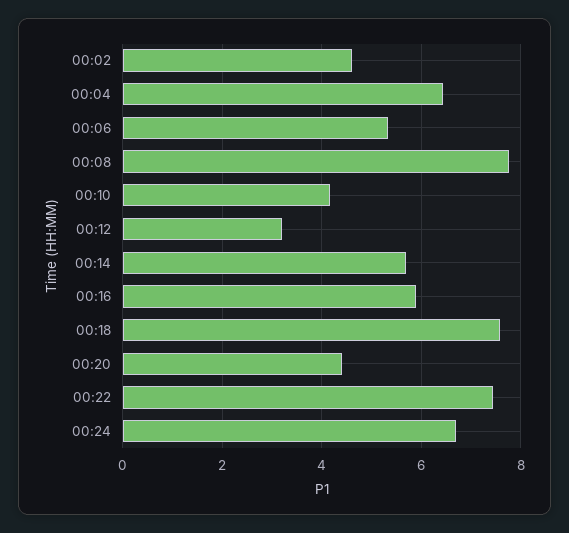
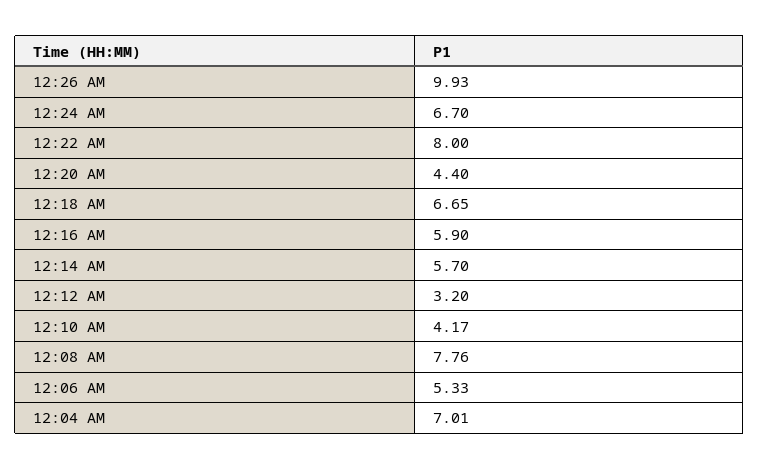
00:02: 4.6 -> none
00:04: 6.4 -> 7.01
00:18: 7.6 -> 6.65
00:22: 7.4 -> 8
12:26 AM: none -> 9.93

